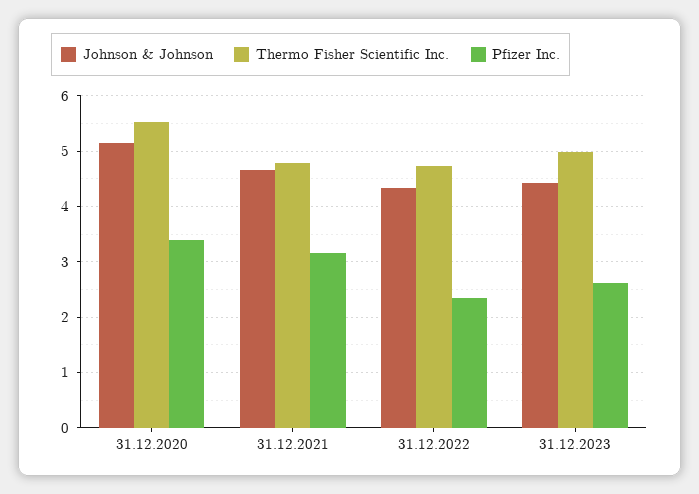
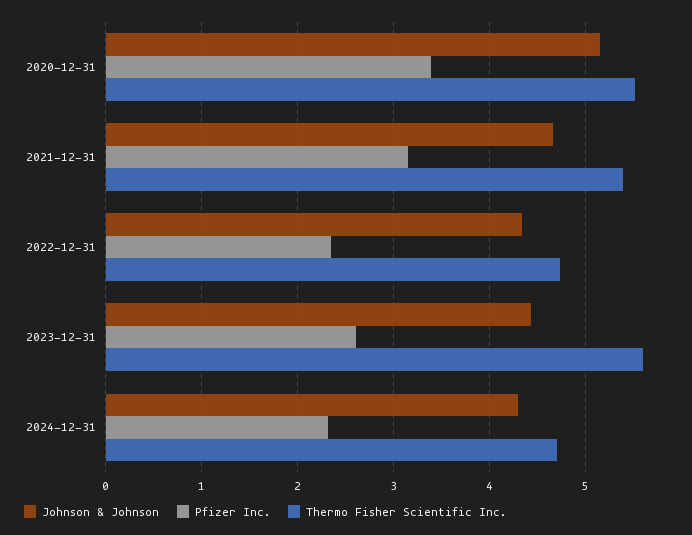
Thermo Fisher Scientific Inc., 31.12.2021: 4.8 -> 5.4
Thermo Fisher Scientific Inc., 31.12.2023: 5 -> 5.6
Johnson & Johnson, 2024-12-31: none -> 4.3
Pfizer Inc., 2024-12-31: none -> 2.3
Thermo Fisher Scientific Inc., 2024-12-31: none -> 4.7

